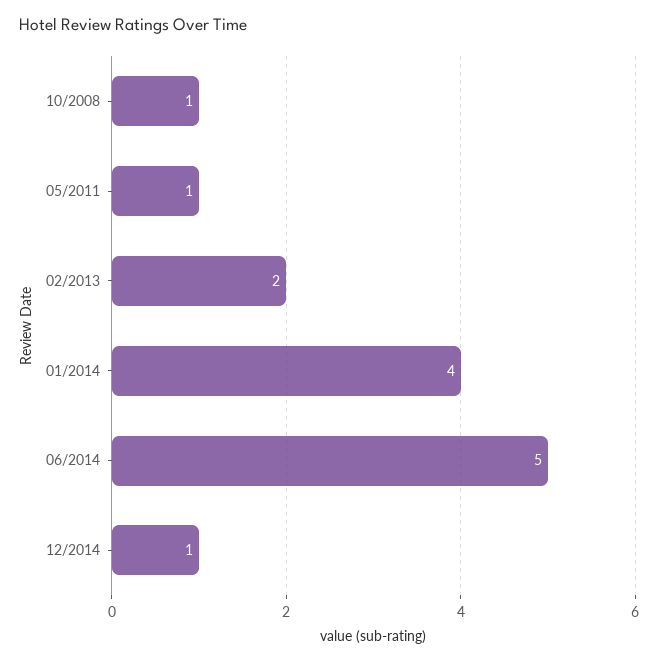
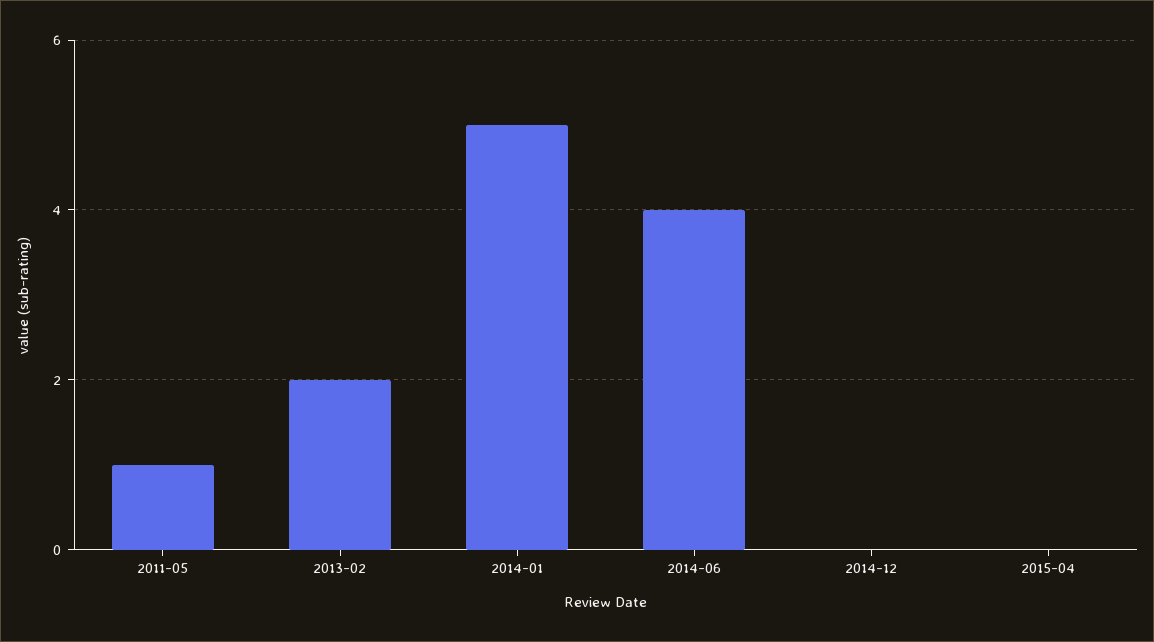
10/2008: 1 -> none
01/2014: 4 -> 5
06/2014: 5 -> 4
12/2014: 1 -> 0
2015-04: none -> 0

